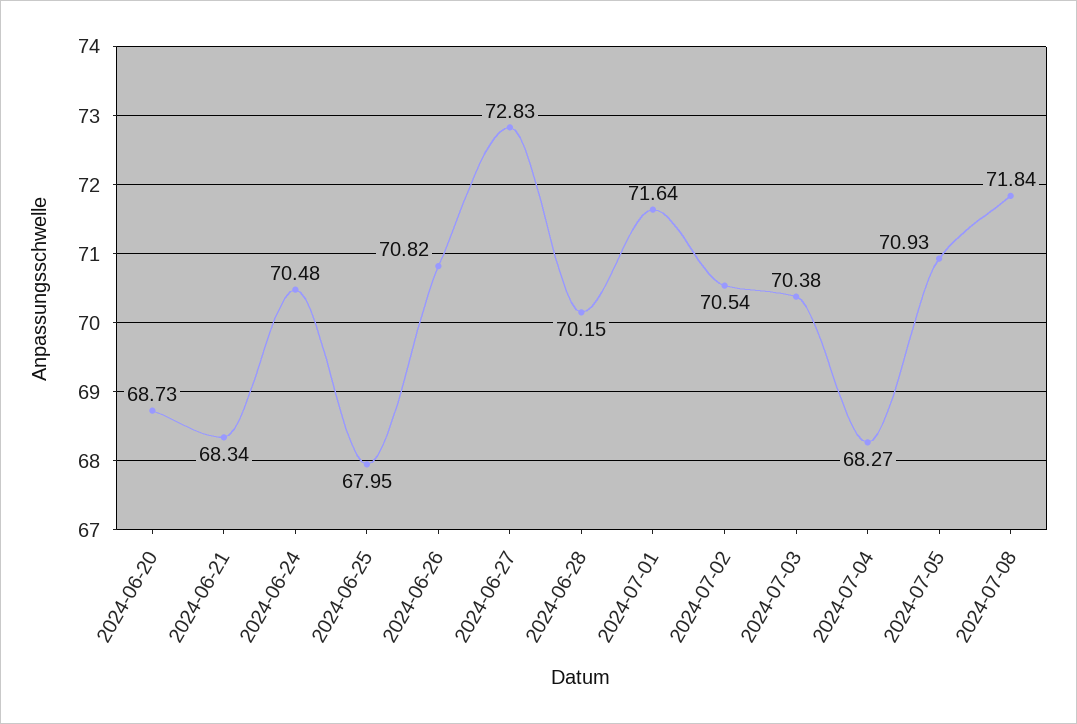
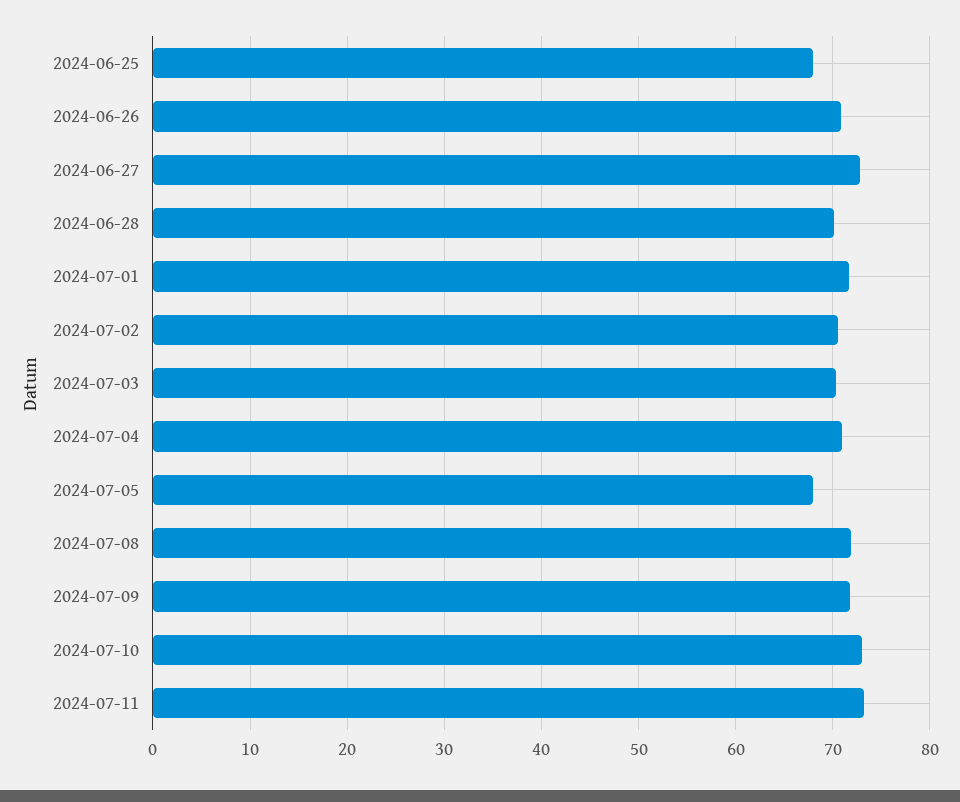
2024-06-20: 68.73 -> none
2024-06-21: 68.34 -> none
2024-06-24: 70.48 -> none
2024-07-04: 68.27 -> 71
2024-07-05: 70.93 -> 68
2024-07-09: none -> 72
2024-07-10: none -> 73
2024-07-11: none -> 73

